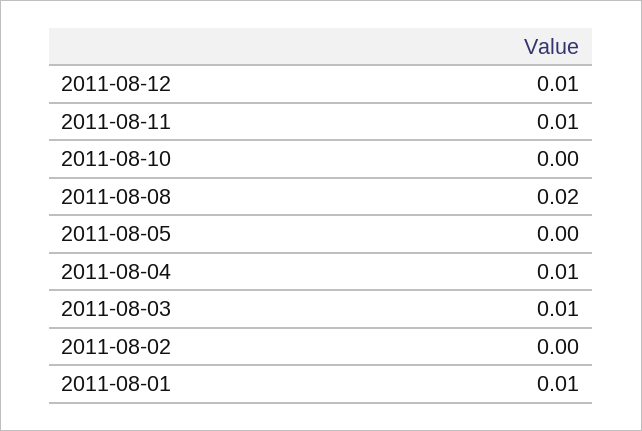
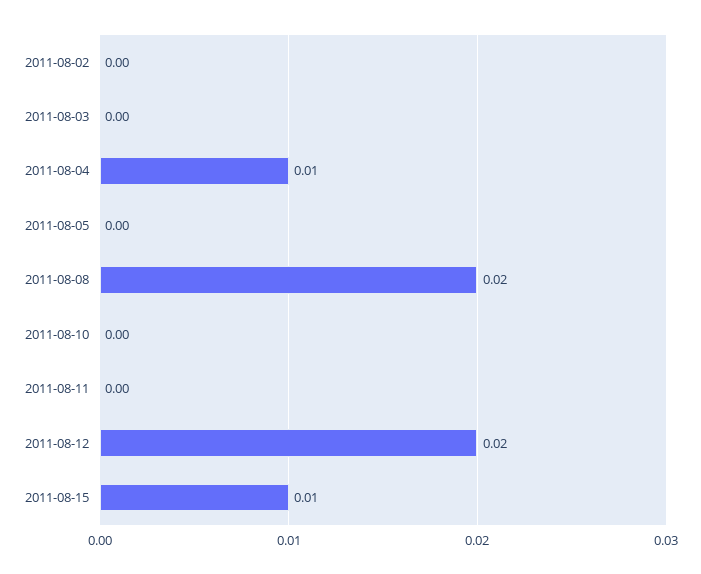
2011-08-12: 0.01 -> 0.02
2011-08-11: 0.01 -> 0
2011-08-03: 0.01 -> 0
2011-08-01: 0.01 -> none
2011-08-15: none -> 0.01

